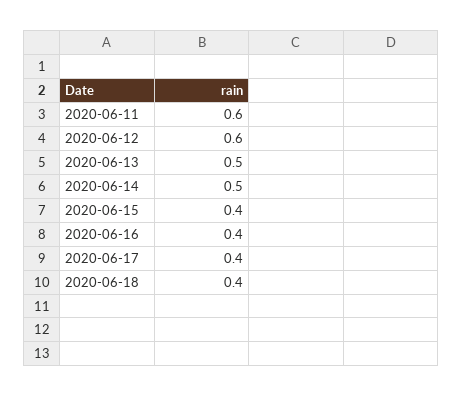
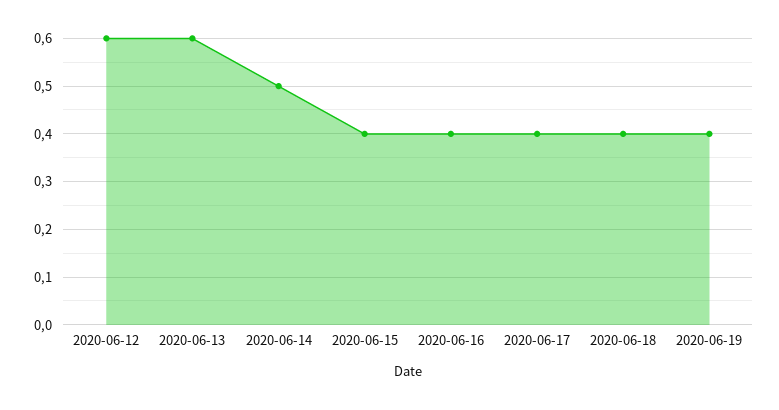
2020-06-11: 0.6 -> none
2020-06-13: 0.5 -> 0.6
2020-06-19: none -> 0.4

